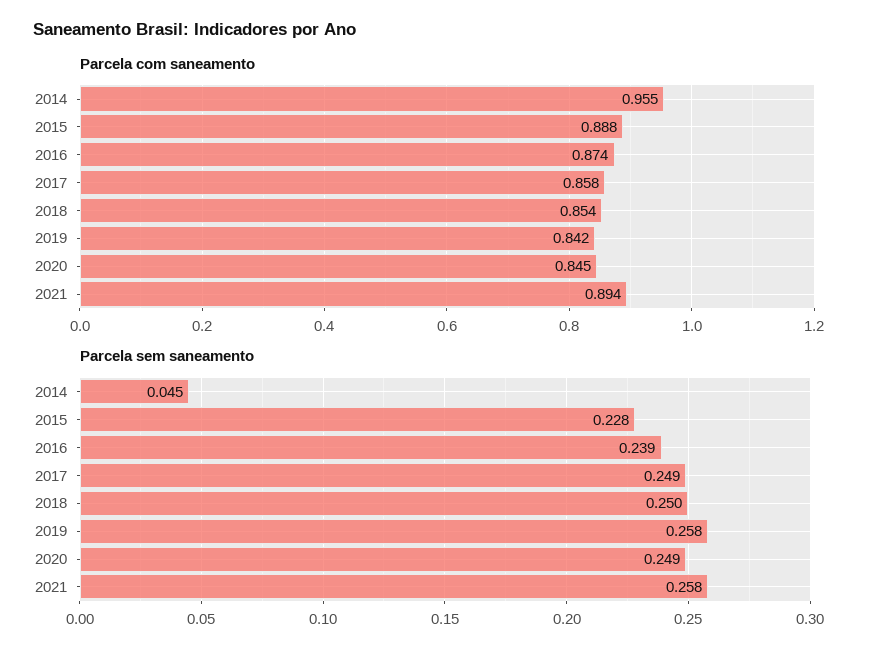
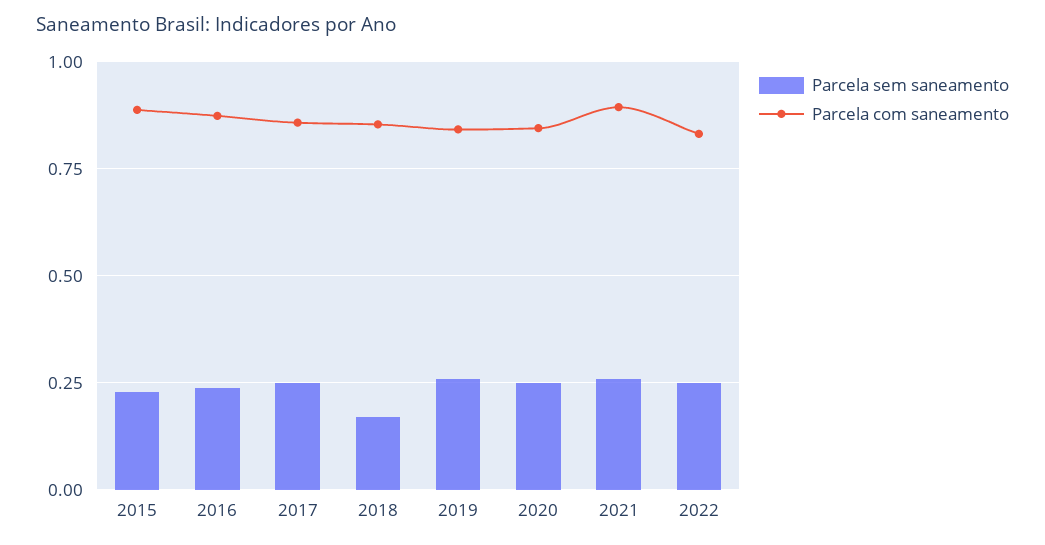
Parcela com saneamento, 2014: 0.955 -> none
Parcela sem saneamento, 2014: 0.045 -> none
Parcela sem saneamento, 2018: 0.25 -> 0.175
Parcela sem saneamento, 2022: none -> 0.25
Parcela com saneamento, 2022: none -> 0.825

